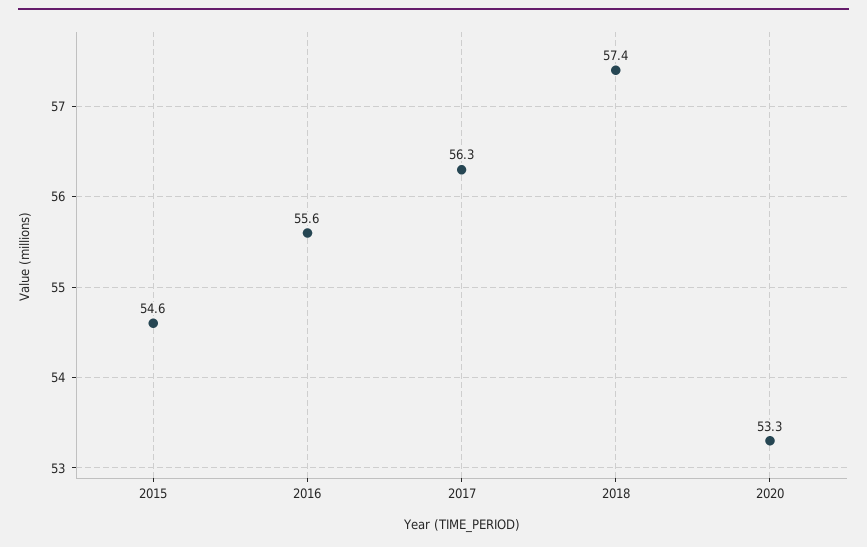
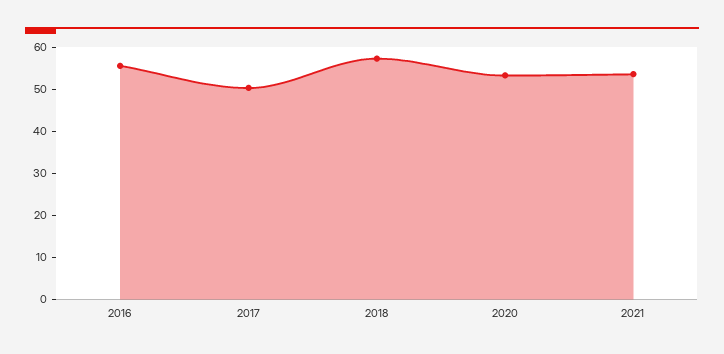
2015: 54.6 -> none
2017: 56.3 -> 50
2021: none -> 54

